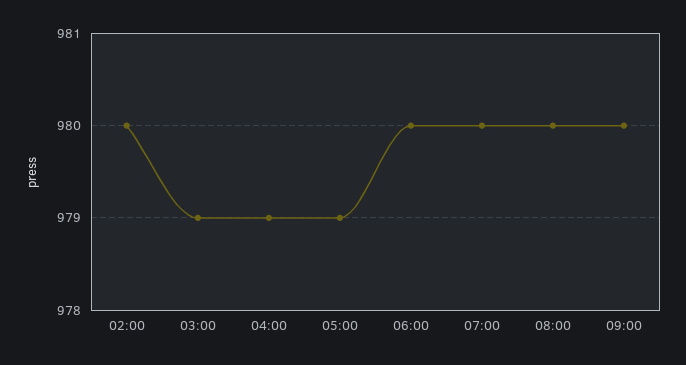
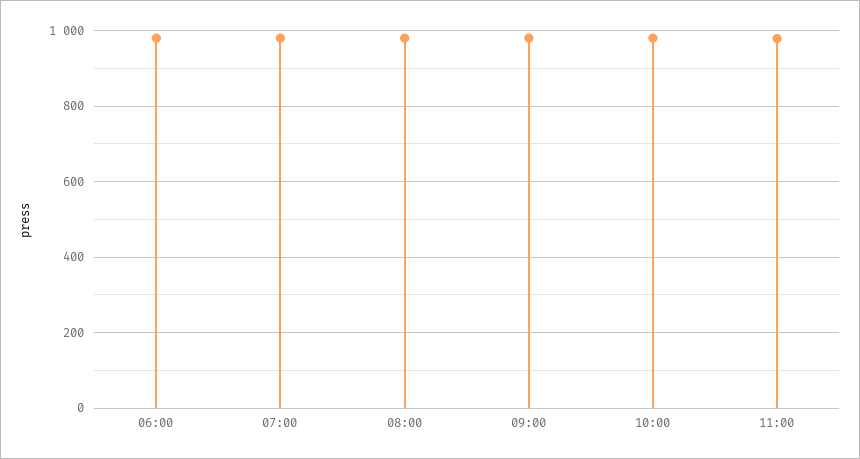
02:00: 980 -> none
03:00: 979 -> none
04:00: 979 -> none
05:00: 979 -> none
10:00: none -> 980
11:00: none -> 980

